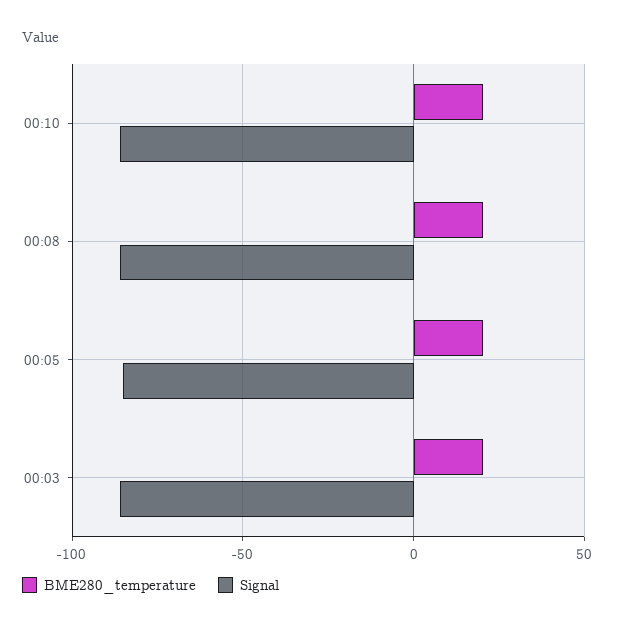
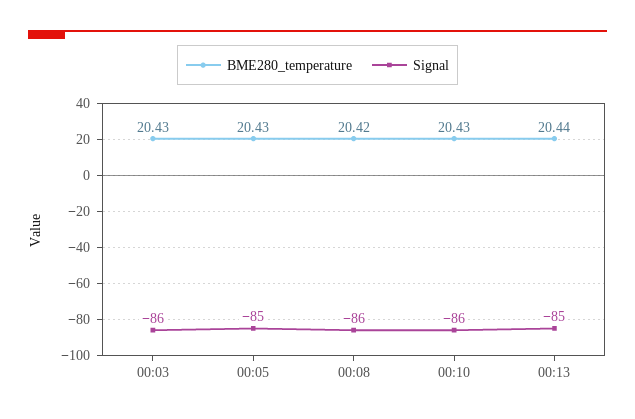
BME280_temperature, 00:13: none -> 20.44
Signal, 00:13: none -> -85

